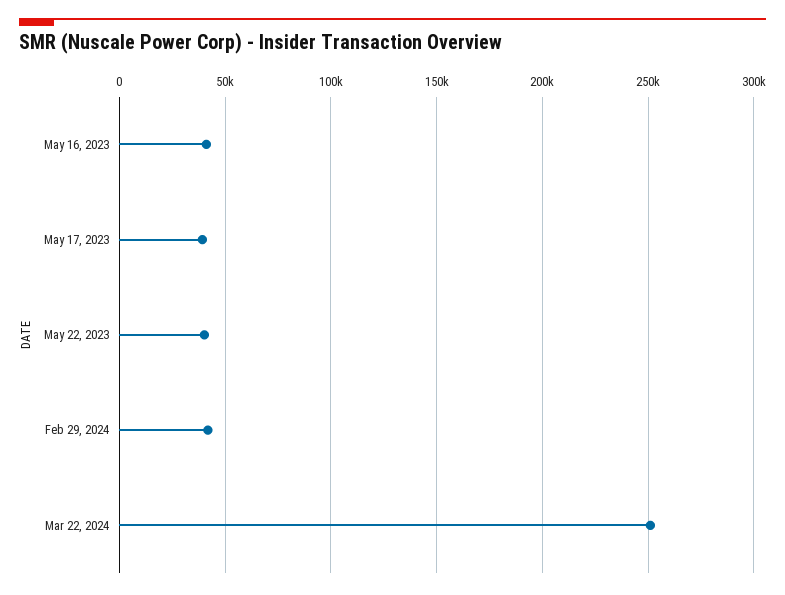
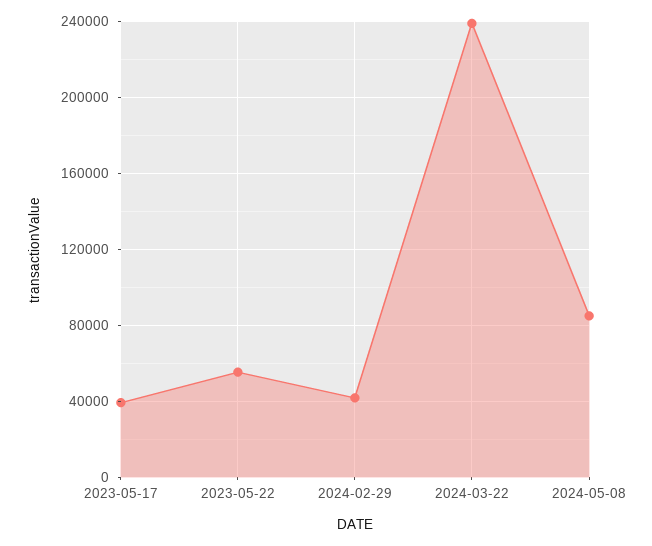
May 16, 2023: 40000 -> none
May 22, 2023: 40000 -> 55000
Mar 22, 2024: 250000 -> 240000
2024-05-08: none -> 85000

